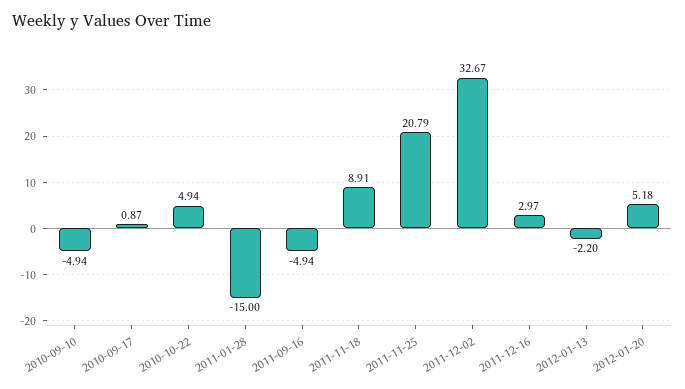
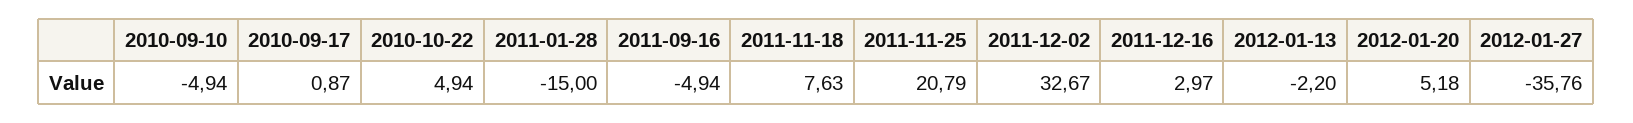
2011-11-18: 8.91 -> 7.63
2012-01-27: none -> -35.76

